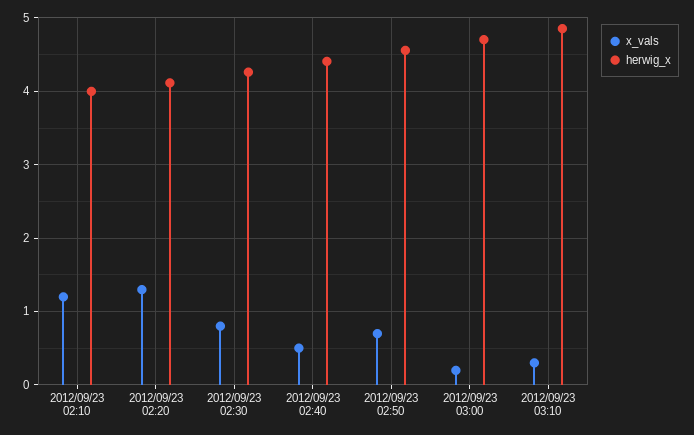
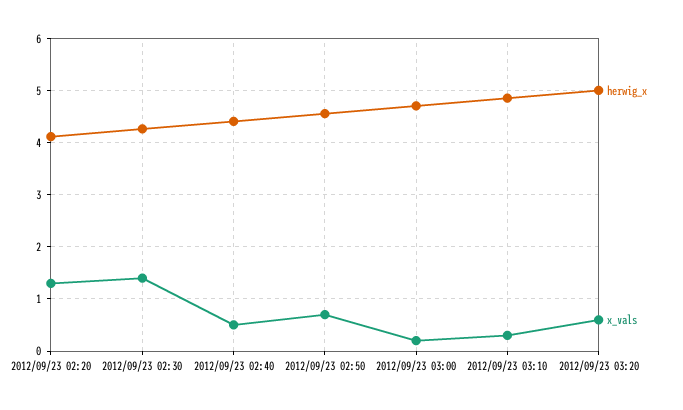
x_vals, 2012/09/23 02:10: 1.2 -> none
herwig_x, 2012/09/23 02:10: 4 -> none
x_vals, 2012/09/23 02:30: 0.8 -> 1.4
herwig_x, 2012/09/23 03:20: none -> 5
x_vals, 2012/09/23 03:20: none -> 0.6

